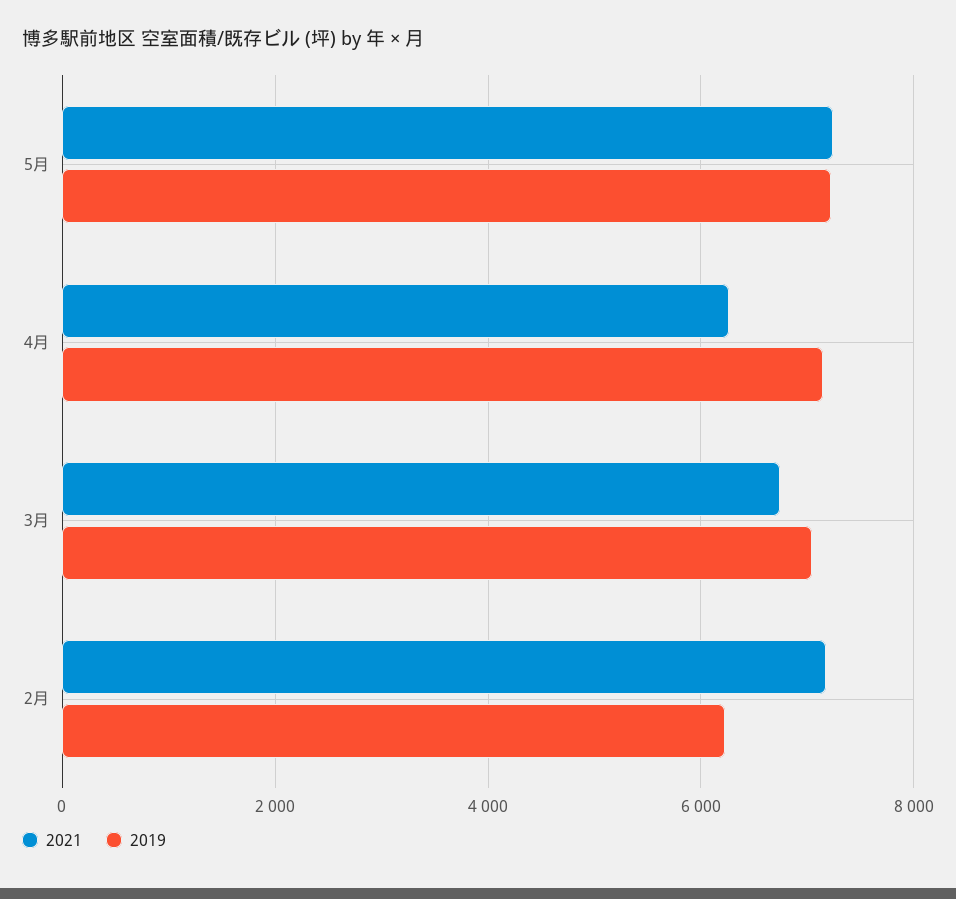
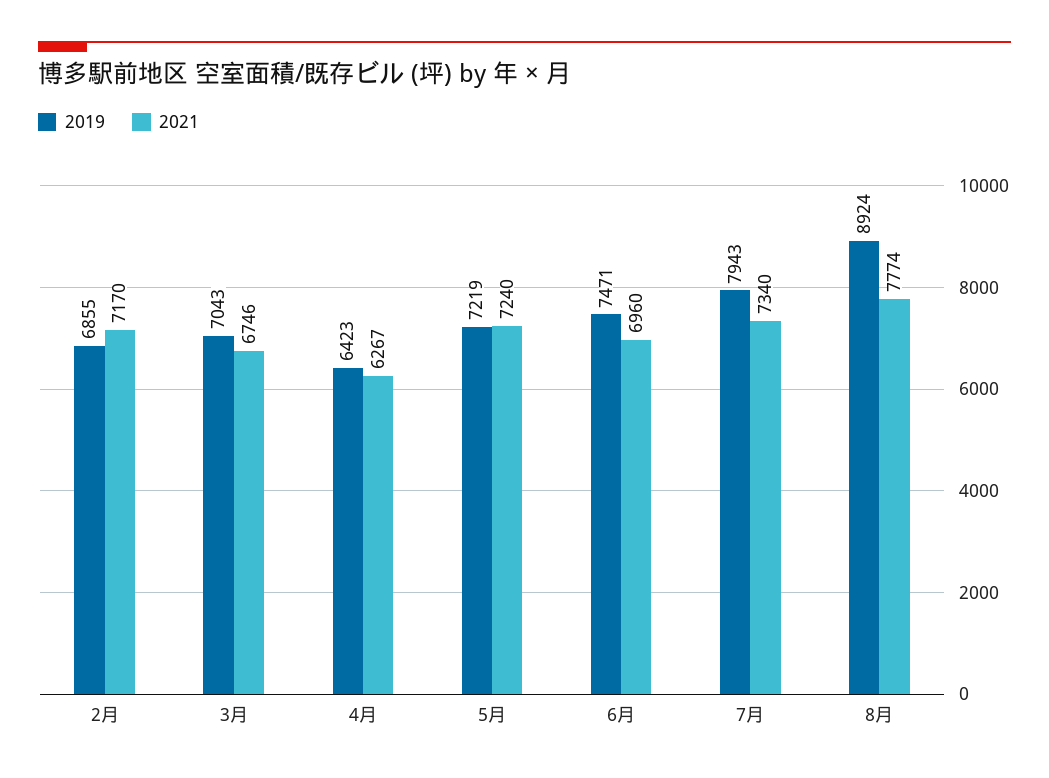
2019, 4月: 7200 -> 6423
2019, 2月: 6200 -> 6855
2019, 6月: none -> 7471
2021, 6月: none -> 6960
2019, 7月: none -> 7943
2021, 7月: none -> 7340
2019, 8月: none -> 8924
2021, 8月: none -> 7774

